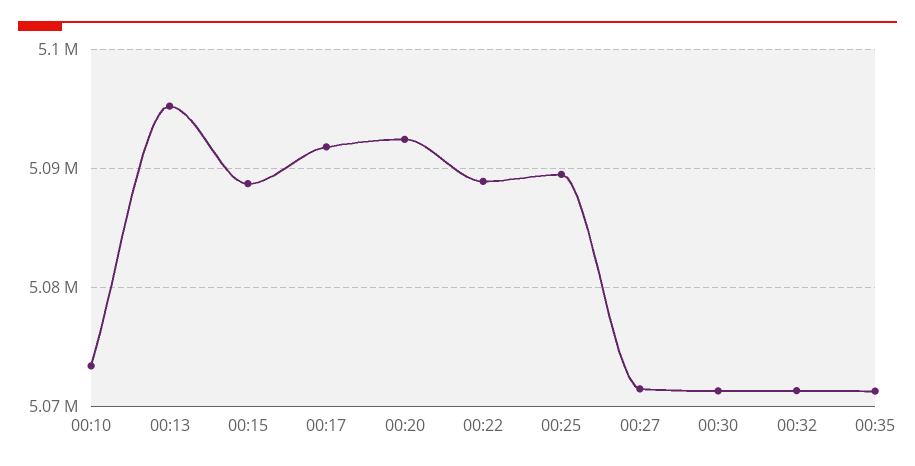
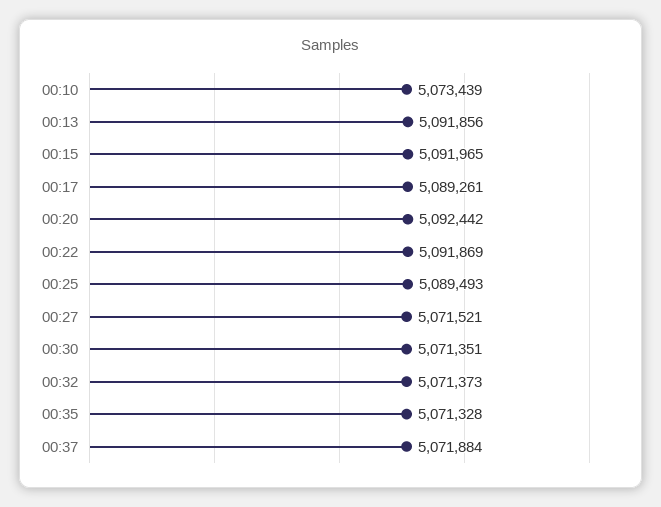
00:13: 5095000 -> 5091856
00:15: 5089000 -> 5091965
00:17: 5092000 -> 5089261
00:22: 5089000 -> 5091869
00:37: none -> 5071884

